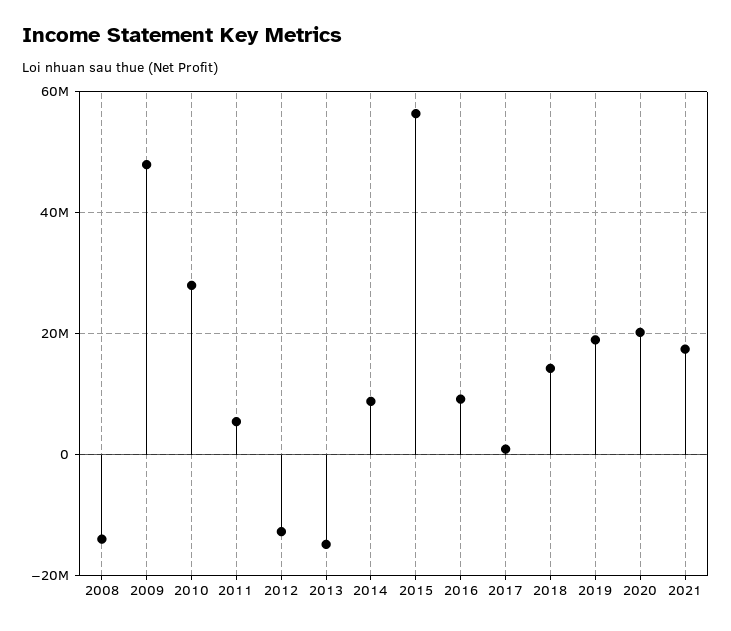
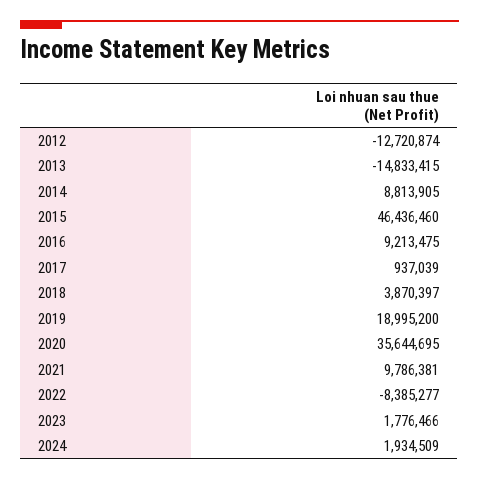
2008: -14000000 -> none
2009: 48000000 -> none
2010: 28000000 -> none
2011: 6000000 -> none
2015: 56000000 -> 46436460
2018: 14000000 -> 3870397
2020: 20000000 -> 35644695
2021: 18000000 -> 9786381
2022: none -> -8385277
2023: none -> 1776466
2024: none -> 1934509

